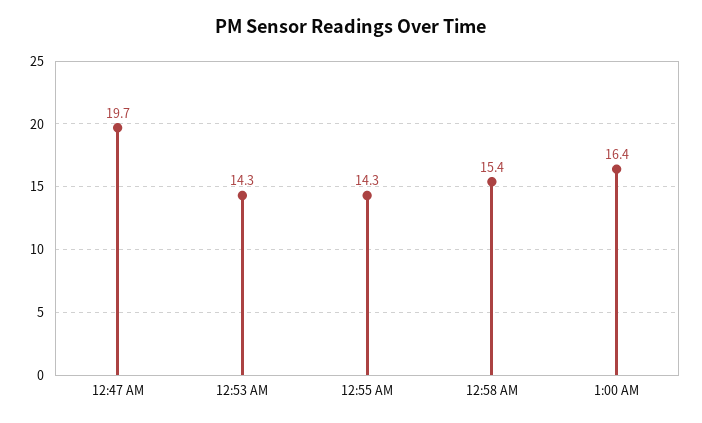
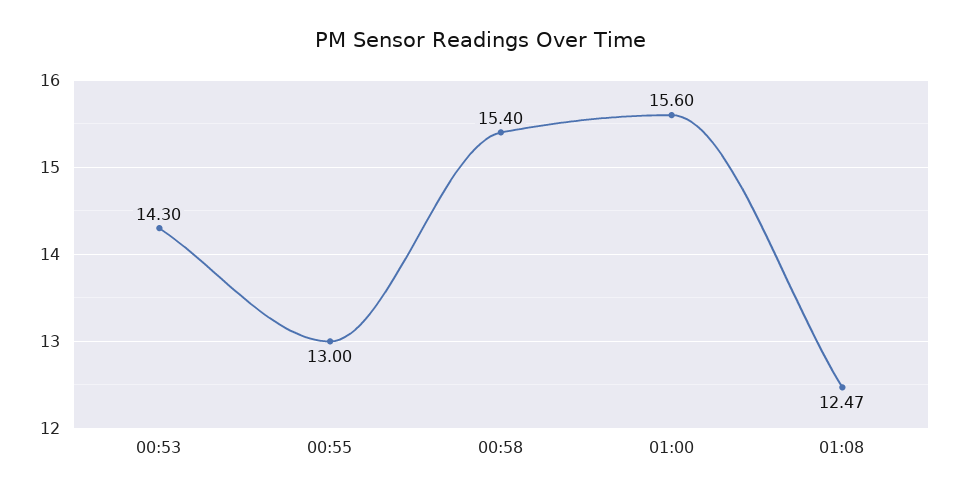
12:47 AM: 19.7 -> none
12:55 AM: 14.3 -> 13
1:00 AM: 16.4 -> 15.6
01:08: none -> 12.47

